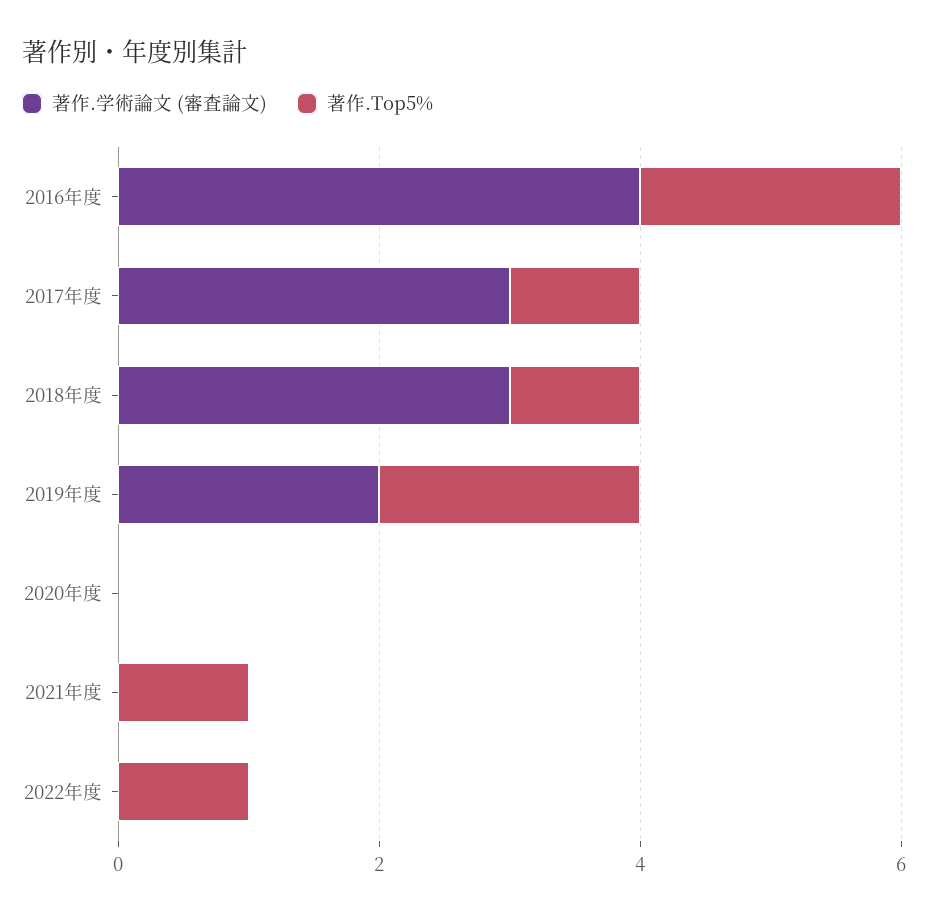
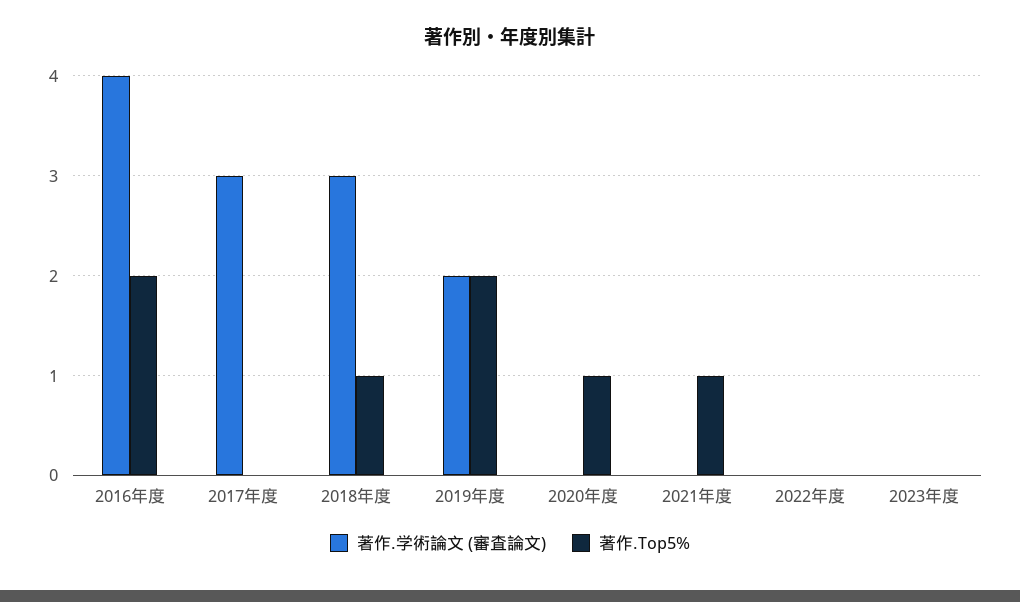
著作.Top5%, 2017年度: 1 -> 0
著作.Top5%, 2020年度: 0 -> 1
著作.Top5%, 2022年度: 1 -> 0
著作.学術論文 (審査論文), 2023年度: none -> 0
著作.Top5%, 2023年度: none -> 0

